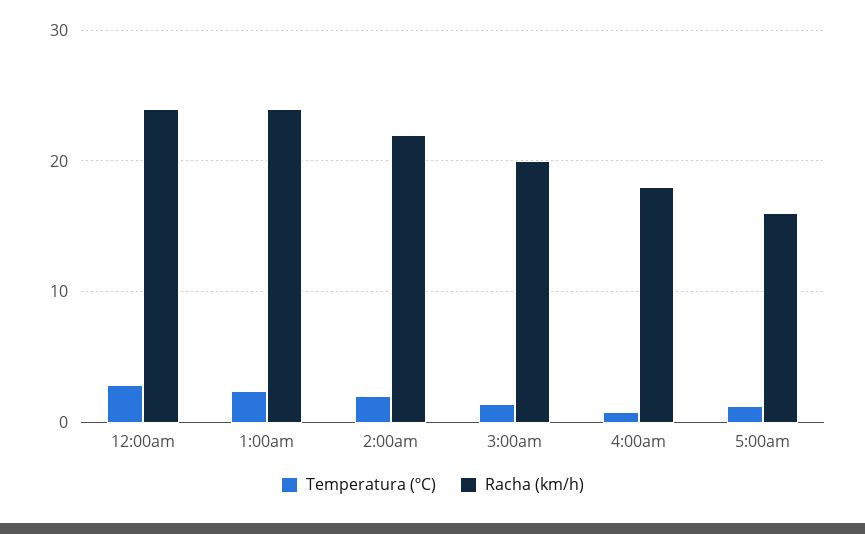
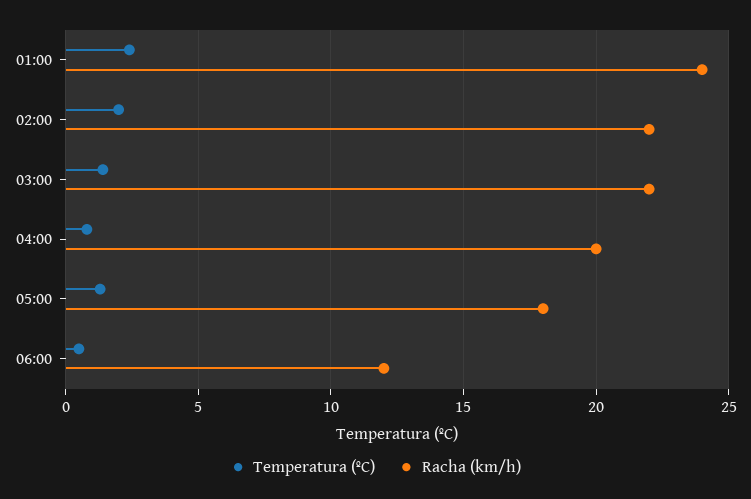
Temperatura (ºC), 12:00am: 3 -> none
Racha (km/h), 12:00am: 24 -> none
Racha (km/h), 3:00am: 20 -> 22
Racha (km/h), 4:00am: 18 -> 20
Racha (km/h), 5:00am: 16 -> 18
Temperatura (ºC), 06:00: none -> 0.5
Racha (km/h), 06:00: none -> 12

